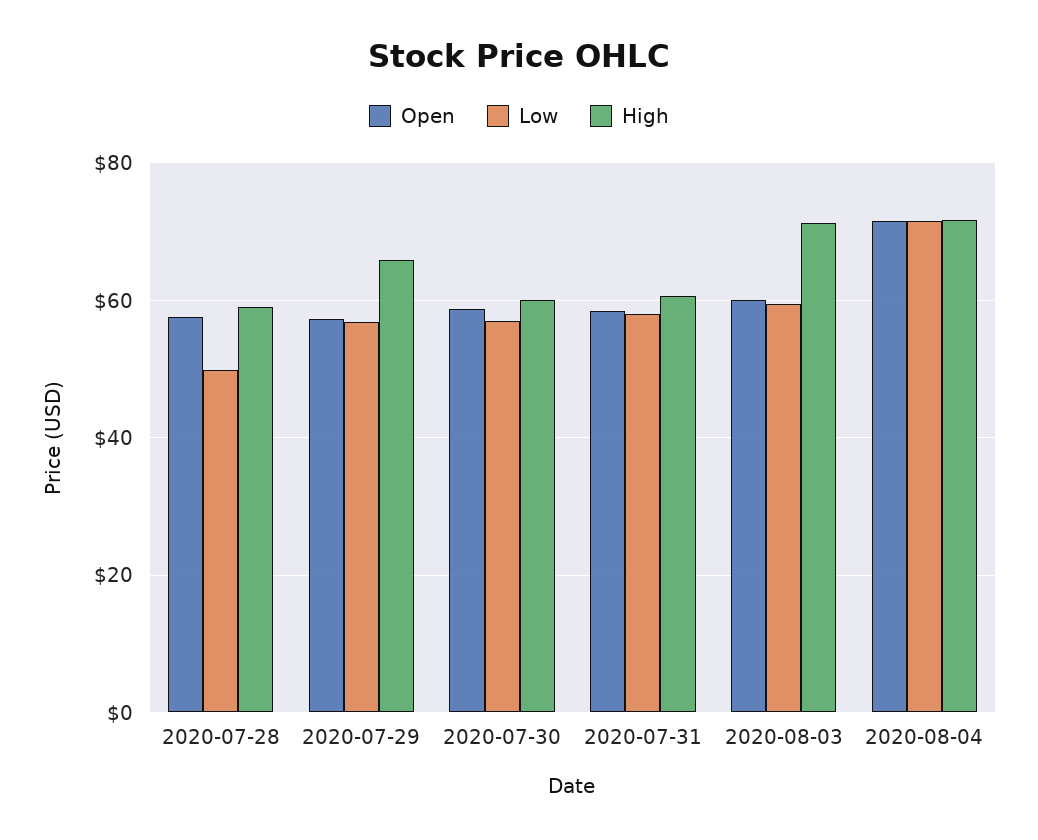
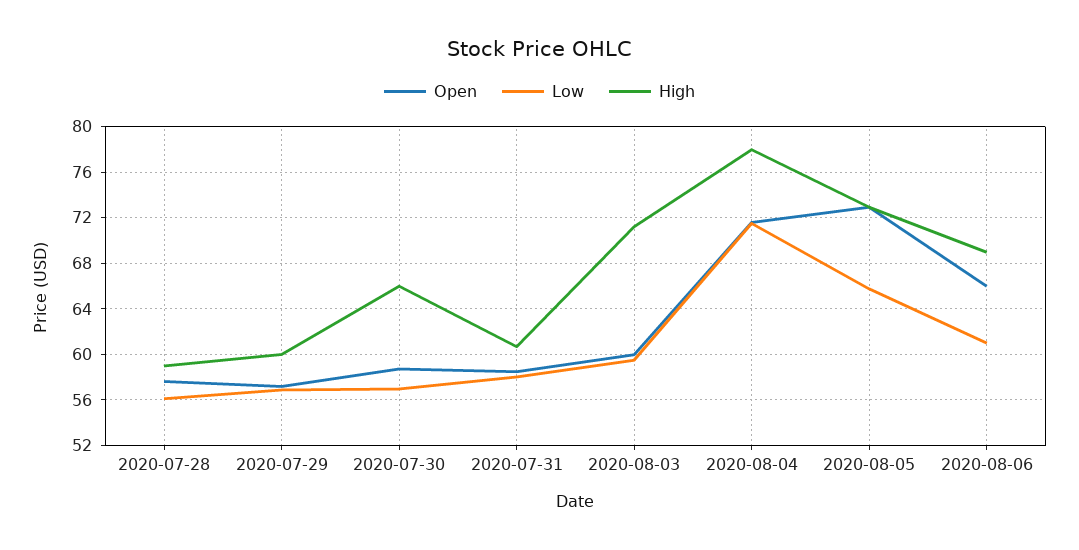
Low, 2020-07-28: 50 -> 56
High, 2020-07-29: 66 -> 60
High, 2020-07-30: 60 -> 66
High, 2020-08-04: 72 -> 78
Open, 2020-08-05: none -> 73
Low, 2020-08-05: none -> 66
High, 2020-08-05: none -> 73
Open, 2020-08-06: none -> 66
Low, 2020-08-06: none -> 61
High, 2020-08-06: none -> 69

